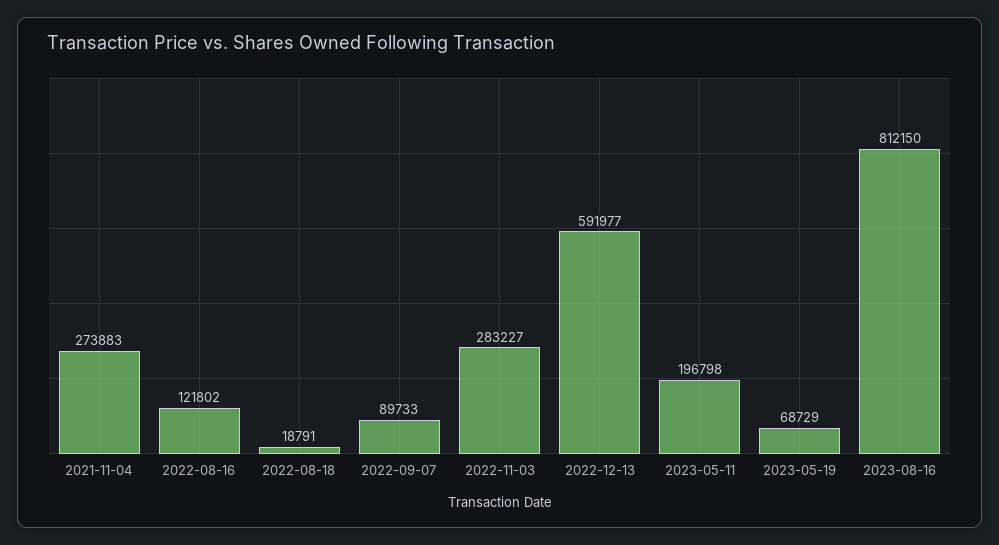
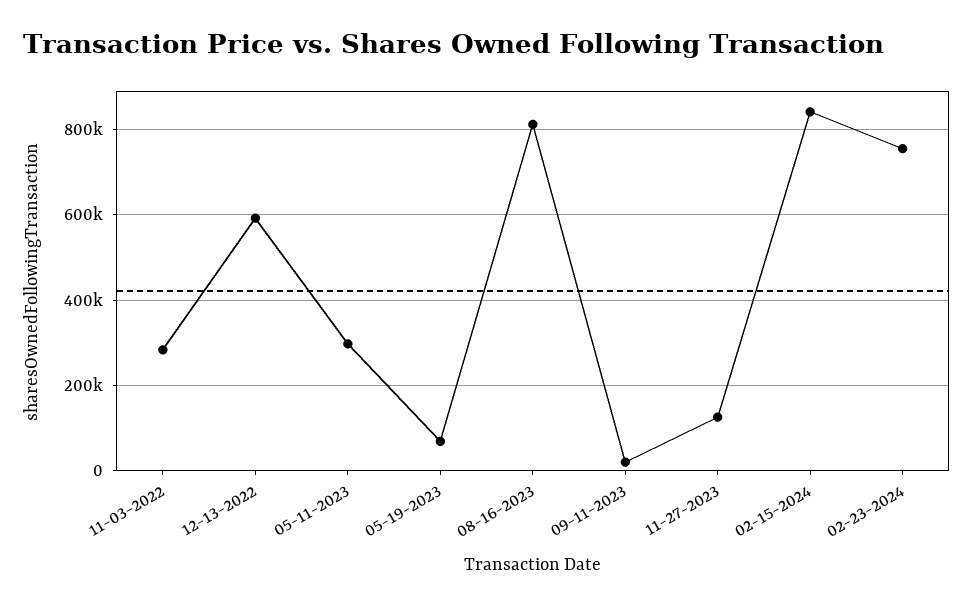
2021-11-04: 273883 -> none
2022-08-16: 121802 -> none
2022-08-18: 18791 -> none
2022-09-07: 89733 -> none
2023-05-11: 196798 -> 300000
09-11-2023: none -> 20000
11-27-2023: none -> 120000
02-15-2024: none -> 840000
02-23-2024: none -> 760000

